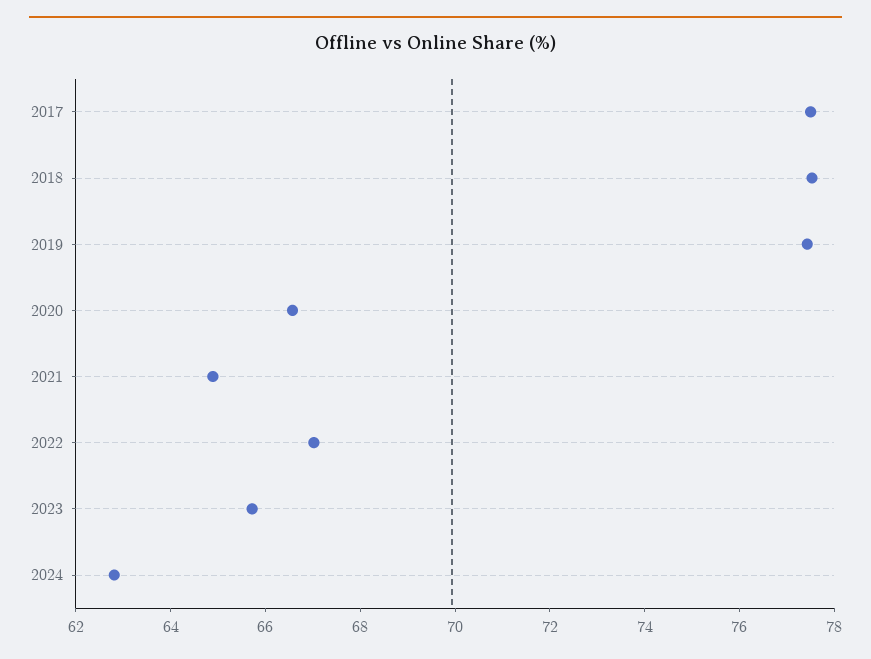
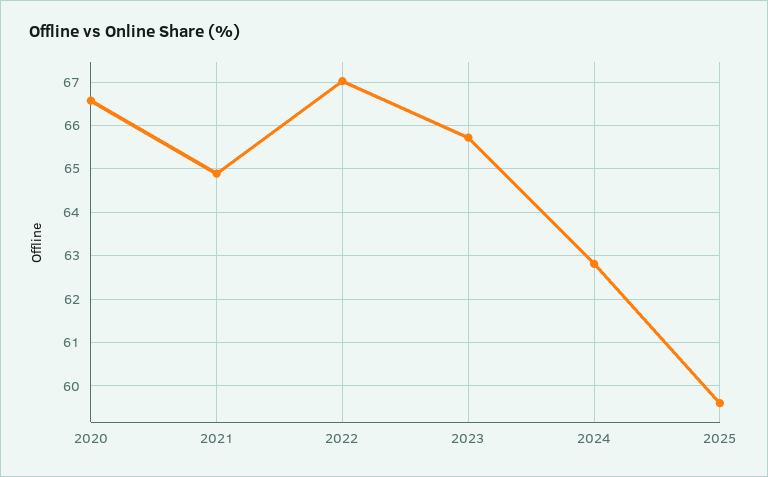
2017: 77.5 -> none
2018: 77.5 -> none
2019: 77.5 -> none
2025: none -> 59.6

